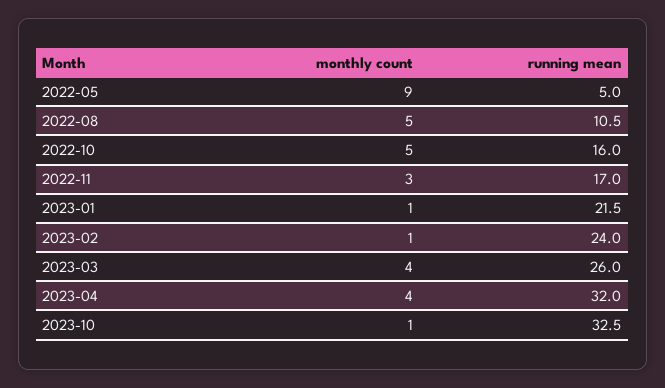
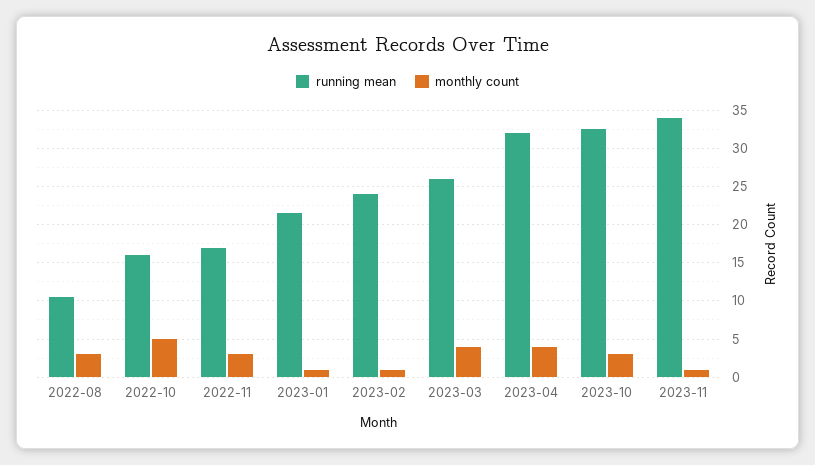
monthly count, 2022-05: 9 -> none
running mean, 2022-05: 5 -> none
monthly count, 2022-08: 5 -> 3
monthly count, 2023-10: 1 -> 3
running mean, 2023-11: none -> 34
monthly count, 2023-11: none -> 1

